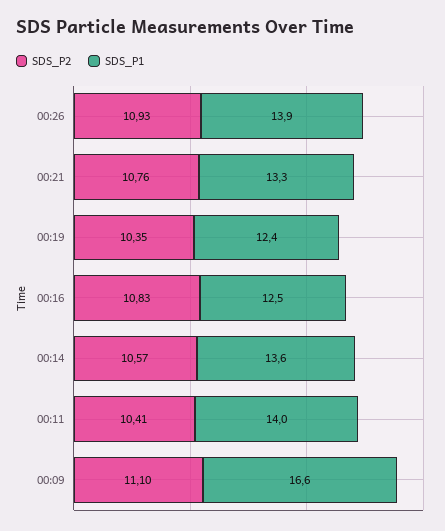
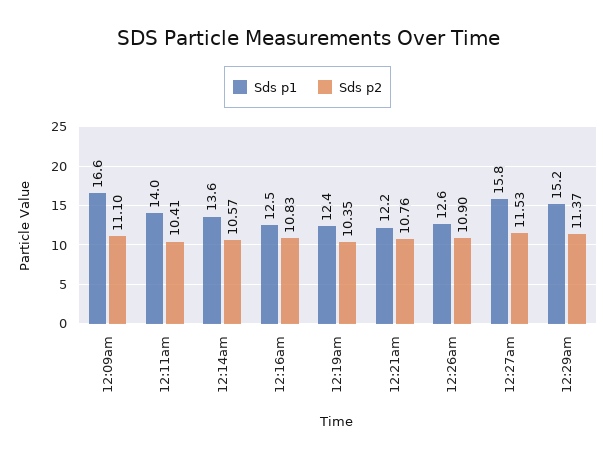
SDS_P2, 00:26: 10.93 -> 10.9
SDS_P1, 00:26: 13.9 -> 12.6
SDS_P1, 00:21: 13.3 -> 12.2
SDS_P1, 12:27am: none -> 15.8
SDS_P2, 12:27am: none -> 11.53
SDS_P1, 12:29am: none -> 15.2
SDS_P2, 12:29am: none -> 11.37

